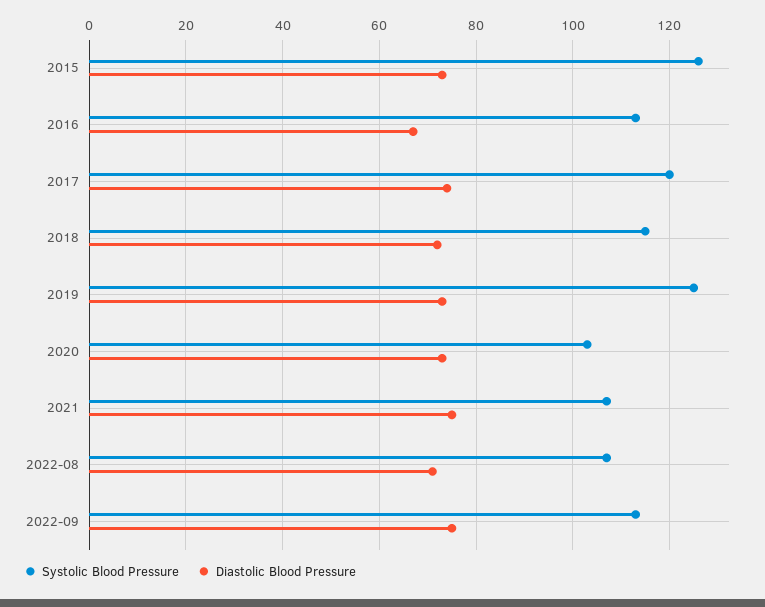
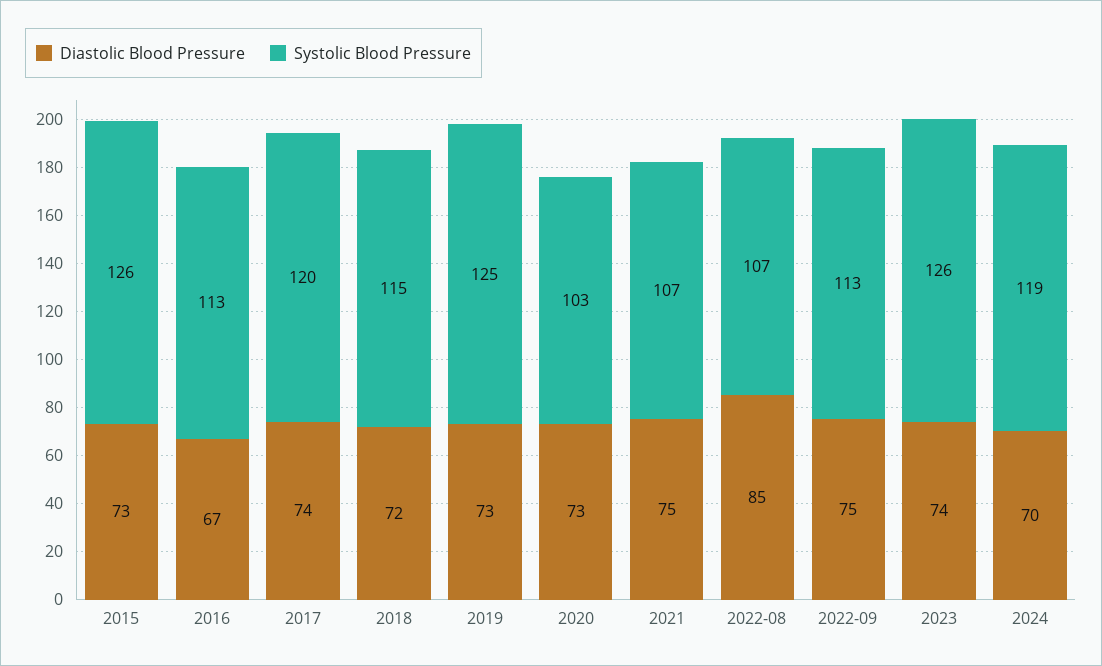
Diastolic Blood Pressure, 2022-08: 70 -> 85
Diastolic Blood Pressure, 2023: none -> 74
Systolic Blood Pressure, 2023: none -> 126
Diastolic Blood Pressure, 2024: none -> 70
Systolic Blood Pressure, 2024: none -> 119

